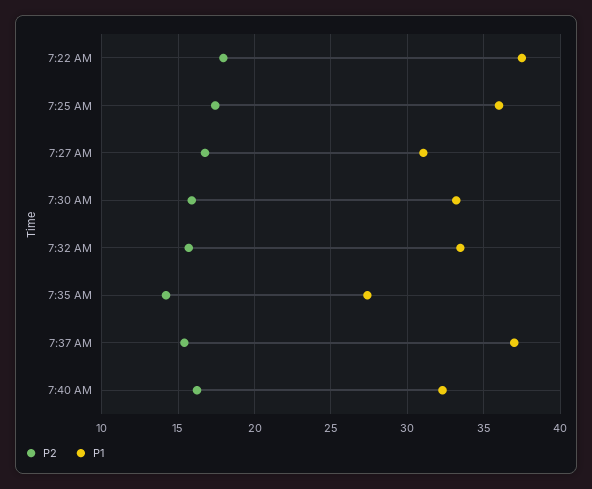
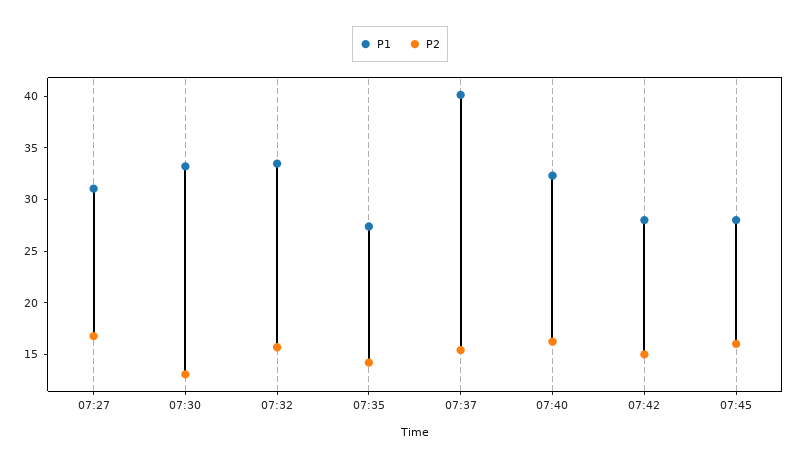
P2, 7:22 AM: 18 -> none
P1, 7:22 AM: 37.5 -> none
P2, 7:25 AM: 17.5 -> none
P1, 7:25 AM: 36 -> none
P2, 7:30 AM: 16 -> 13
P1, 7:37 AM: 37 -> 40
P1, 07:42: none -> 28
P2, 07:42: none -> 15
P1, 07:45: none -> 28
P2, 07:45: none -> 16

